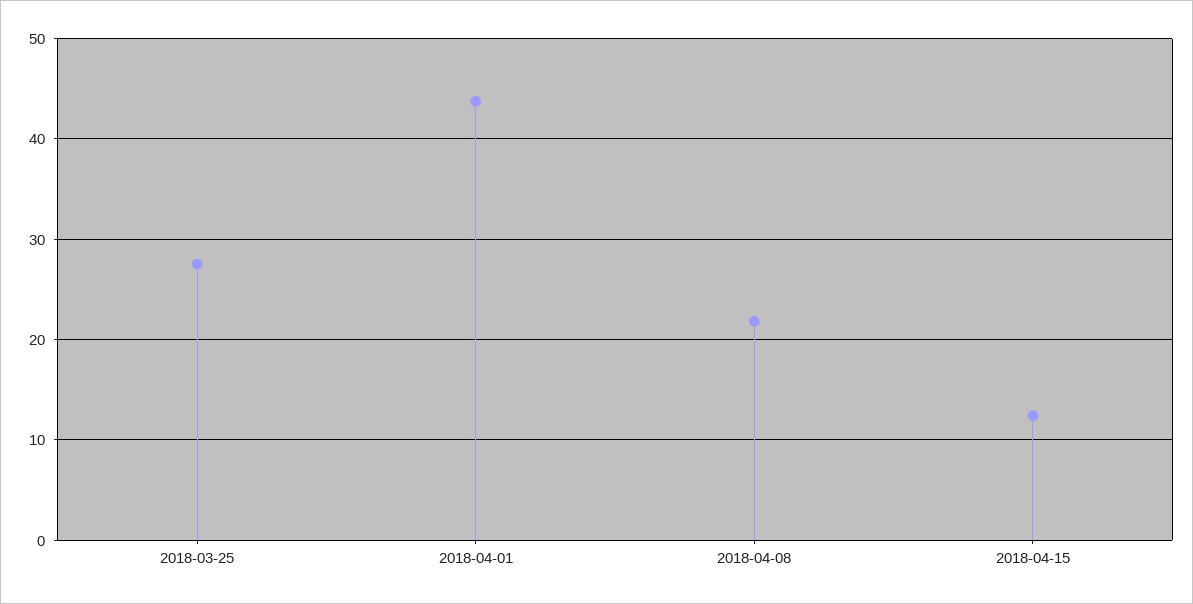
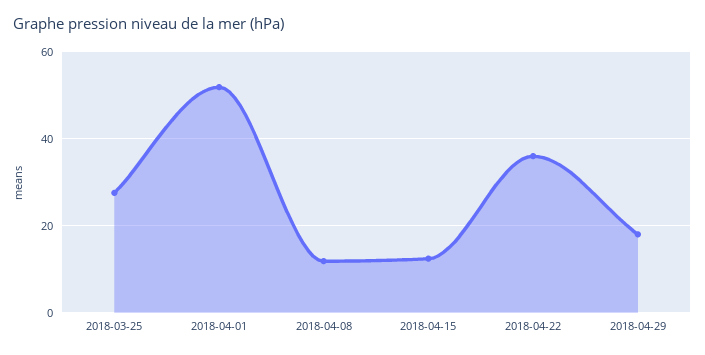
2018-04-01: 44 -> 52
2018-04-08: 22 -> 12
2018-04-22: none -> 36
2018-04-29: none -> 18

